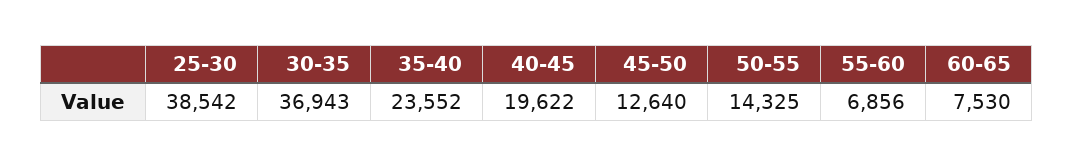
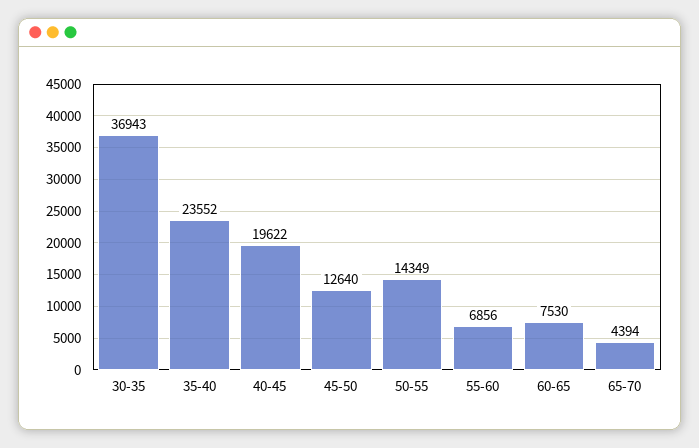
25-30: 38542 -> none
50-55: 14325 -> 14349
65-70: none -> 4394

